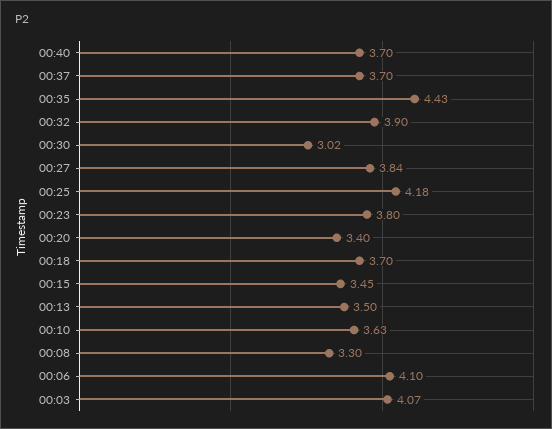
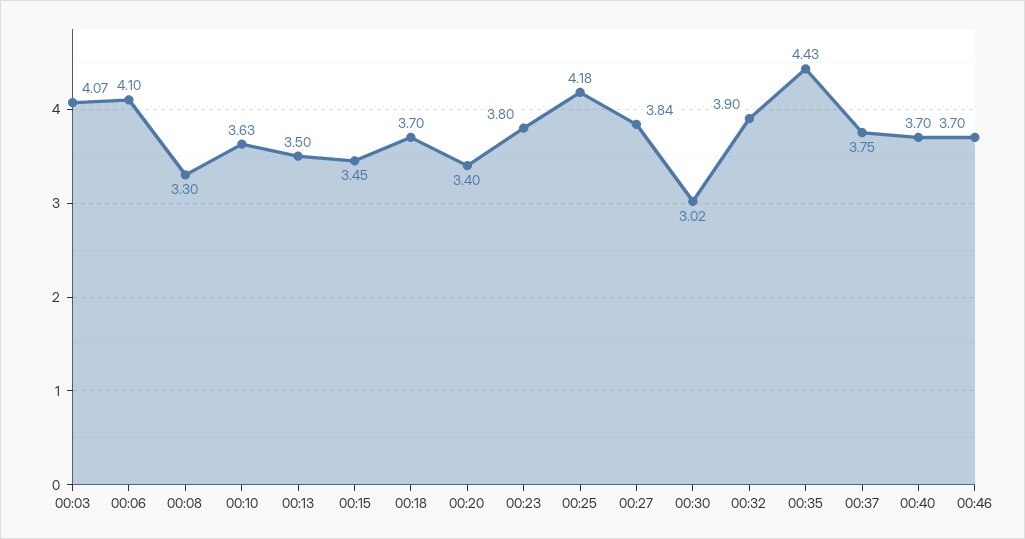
00:37: 3.7 -> 3.75
00:46: none -> 3.7

